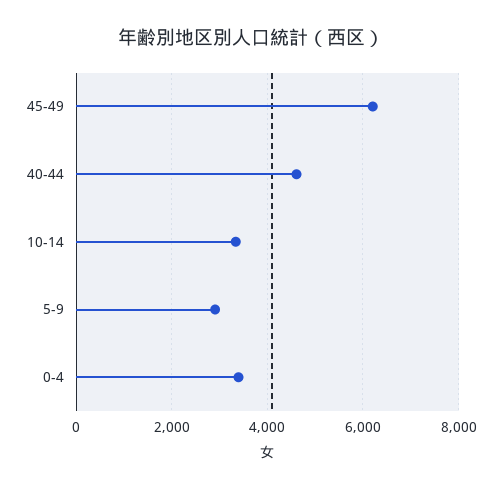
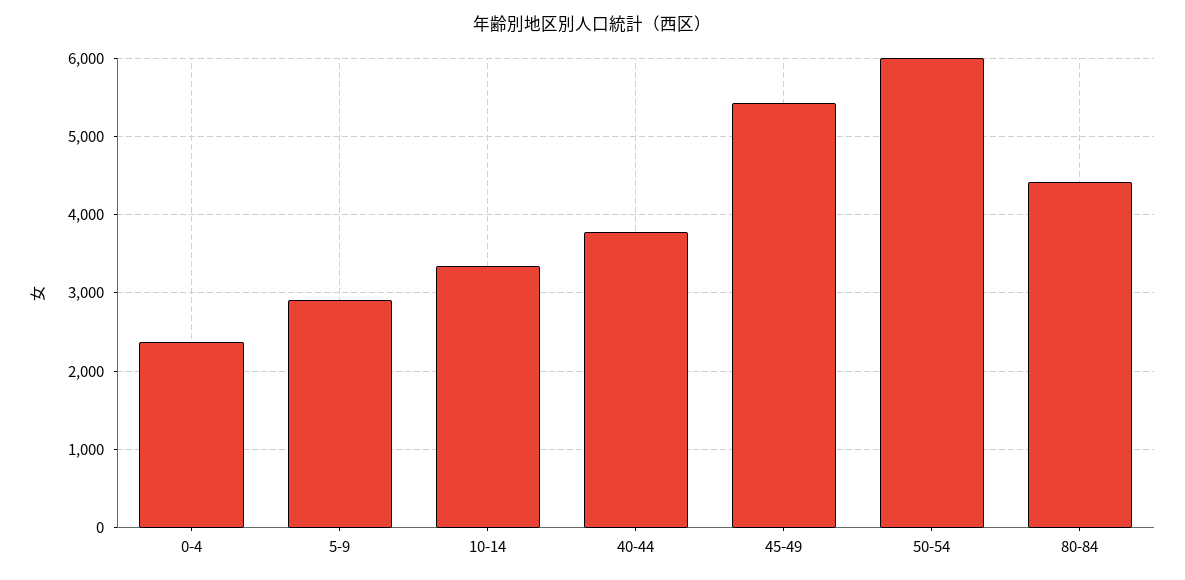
45-49: 6200 -> 5400
40-44: 4600 -> 3800
0-4: 3400 -> 2400
50-54: none -> 6000
80-84: none -> 4400

